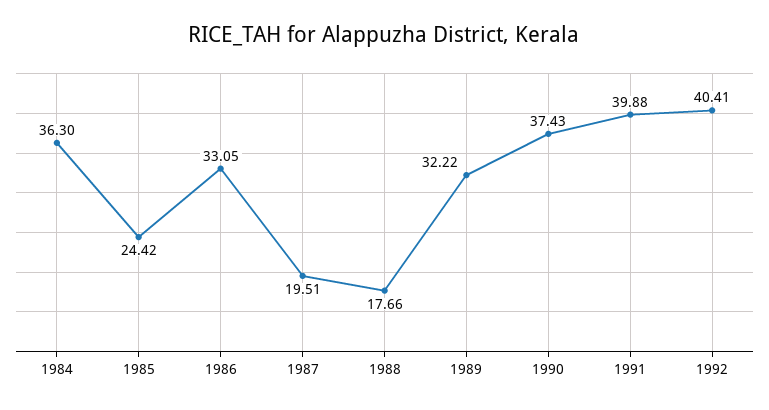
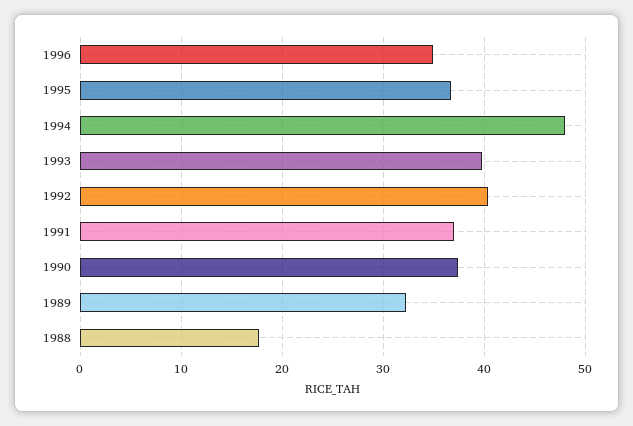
1984: 36.3 -> none
1985: 24.42 -> none
1986: 33.05 -> none
1987: 19.51 -> none
1991: 39.88 -> 37
1996: none -> 35
1995: none -> 37
1994: none -> 48
1993: none -> 40

